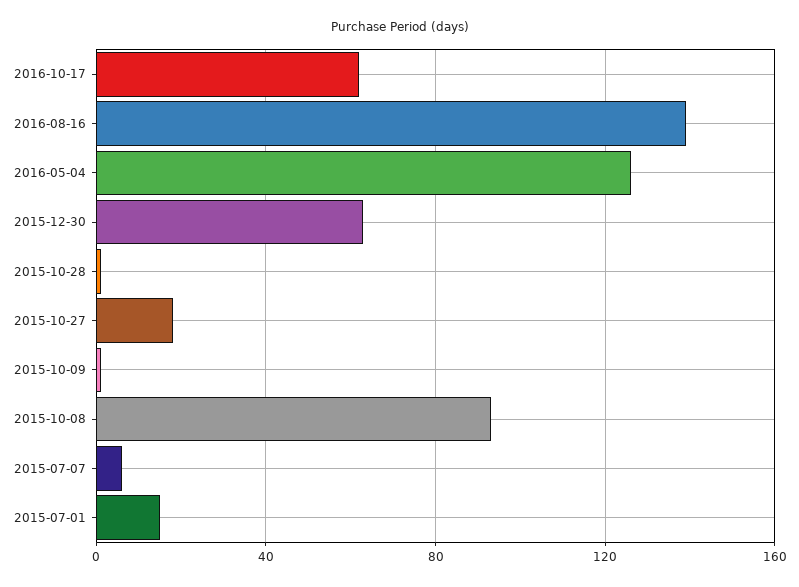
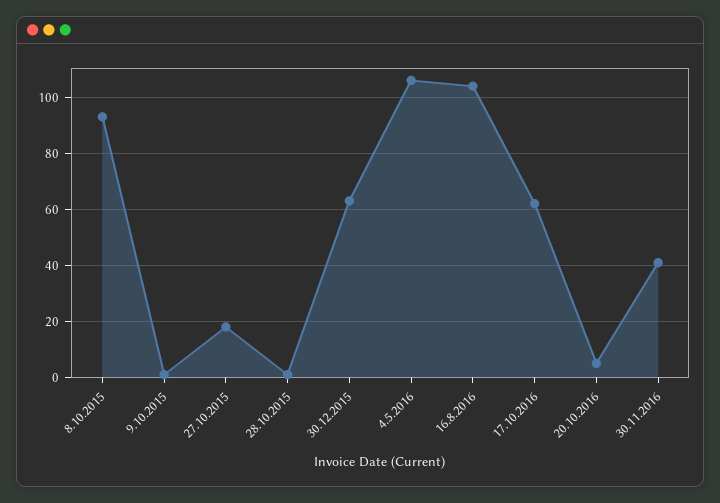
2016-08-16: 140 -> 105
2016-05-04: 125 -> 105
2015-07-07: 5 -> none
2015-07-01: 15 -> none
20.10.2016: none -> 5
30.11.2016: none -> 40

